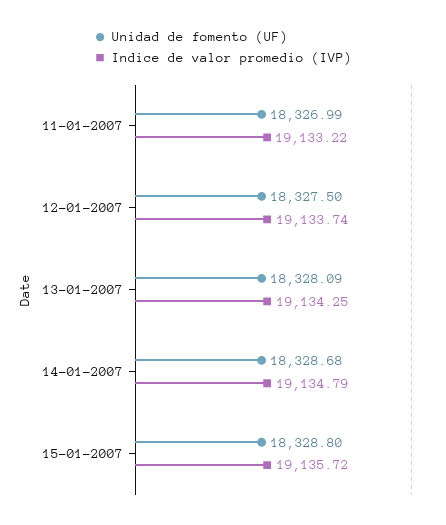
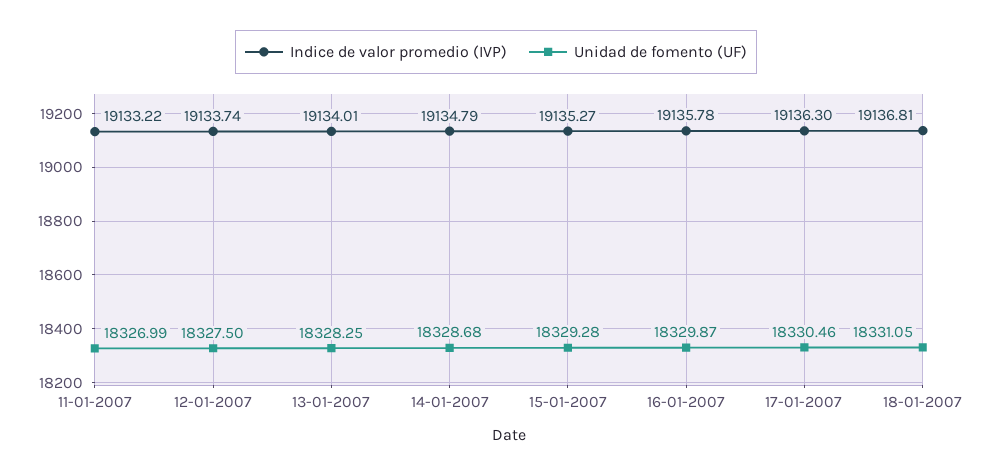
Unidad de fomento (UF), 13-01-2007: 18328.09 -> 18328.25
Indice de valor promedio (IVP), 13-01-2007: 19134.25 -> 19134.01
Unidad de fomento (UF), 15-01-2007: 18328.8 -> 18329.28
Indice de valor promedio (IVP), 15-01-2007: 19135.72 -> 19135.27
Indice de valor promedio (IVP), 16-01-2007: none -> 19135.78
Unidad de fomento (UF), 16-01-2007: none -> 18329.87
Indice de valor promedio (IVP), 17-01-2007: none -> 19136.3
Unidad de fomento (UF), 17-01-2007: none -> 18330.46
Indice de valor promedio (IVP), 18-01-2007: none -> 19136.81
Unidad de fomento (UF), 18-01-2007: none -> 18331.05

